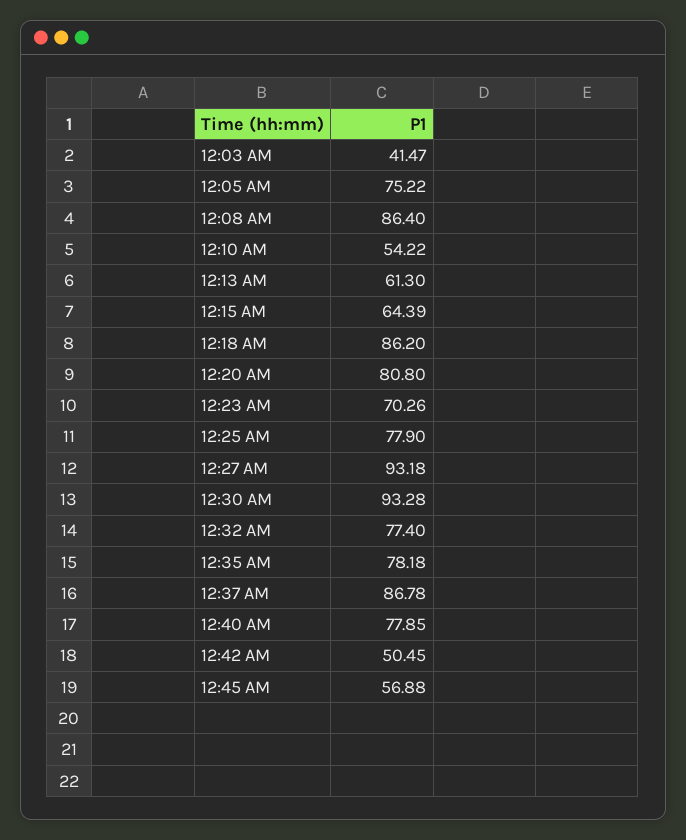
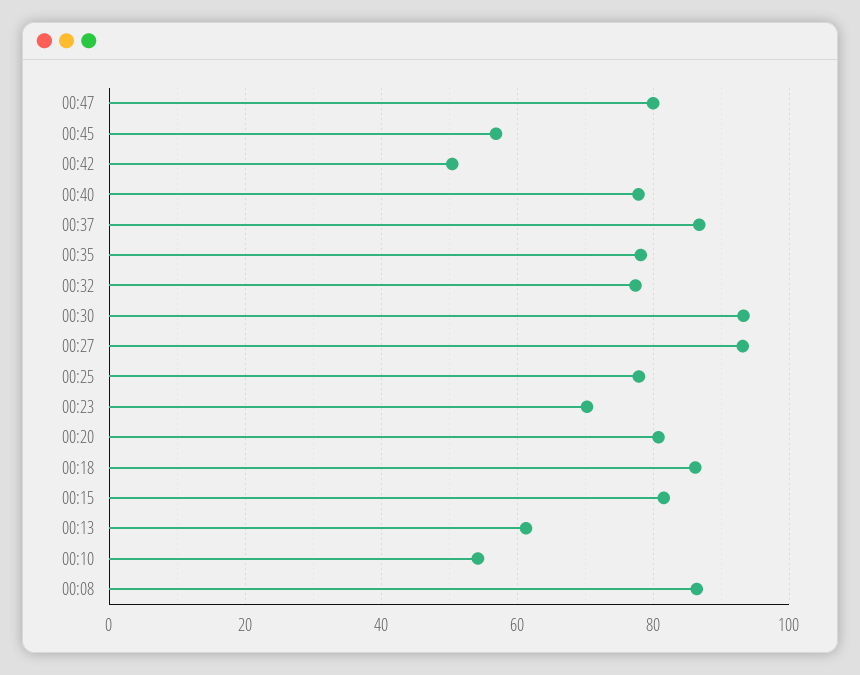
12:03 AM: 41.47 -> none
12:05 AM: 75.22 -> none
12:15 AM: 64.39 -> 82
00:47: none -> 80

